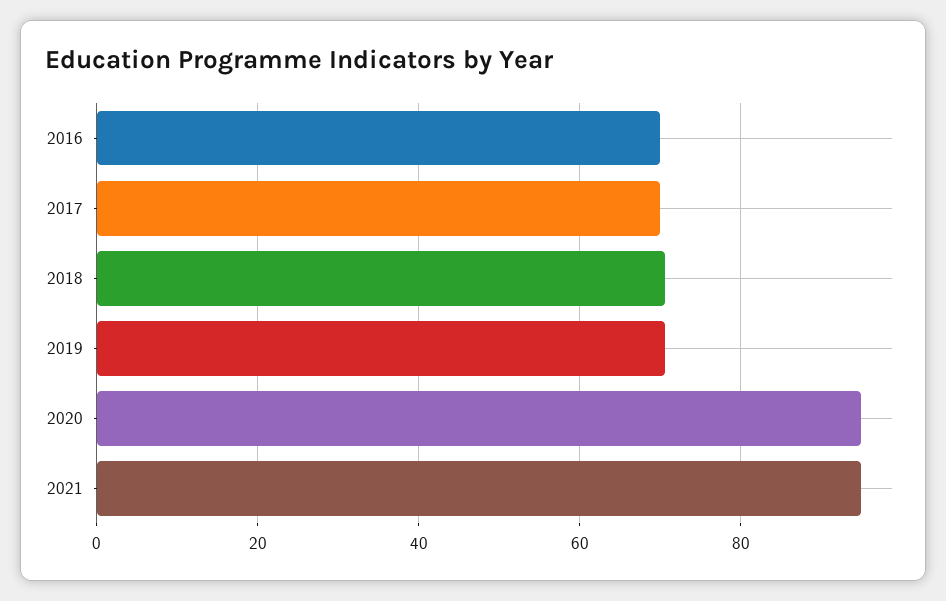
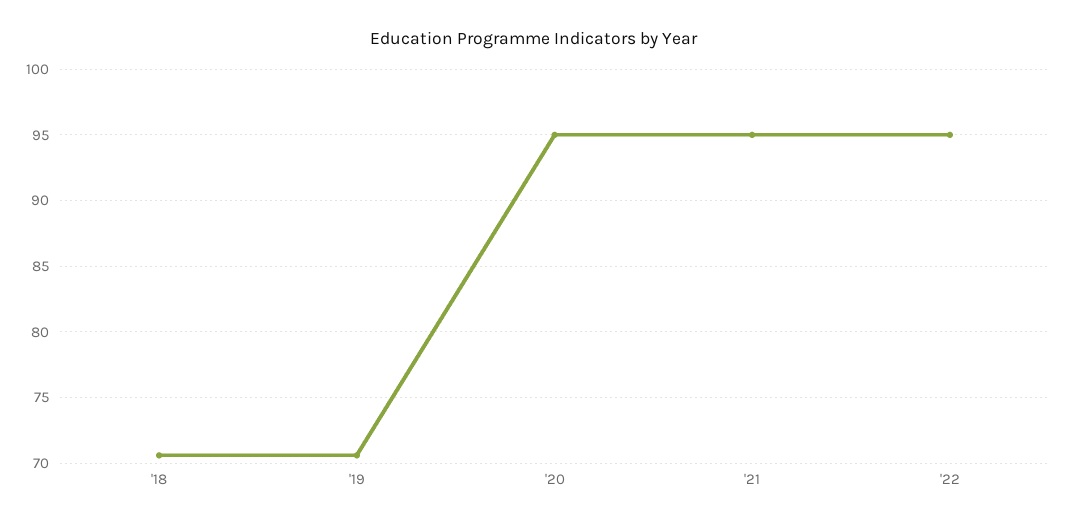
2016: 70 -> none
2017: 70 -> none
'22: none -> 95

